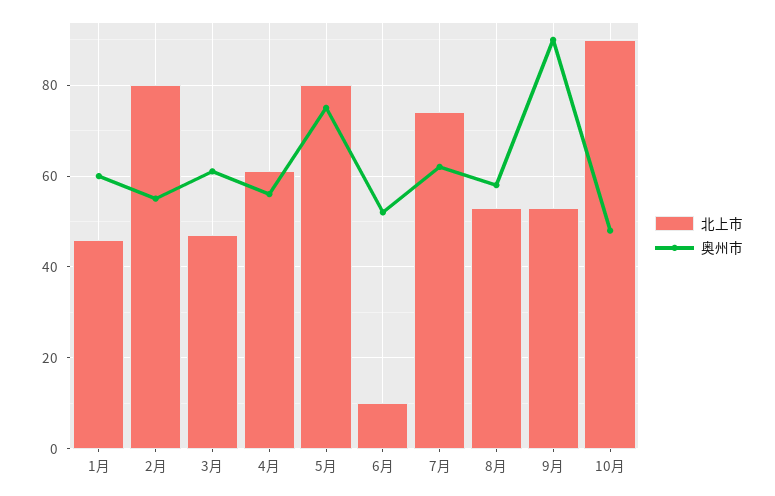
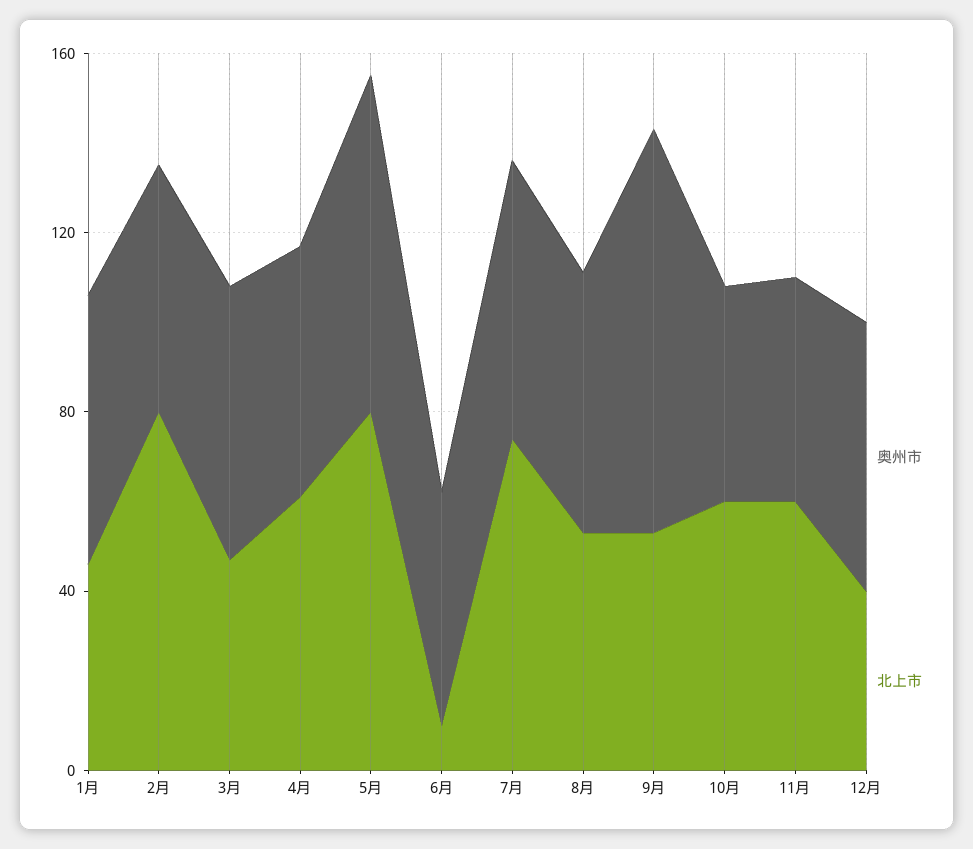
北上市, 10月: 90 -> 60
奥州市, 11月: none -> 50
北上市, 11月: none -> 60
奥州市, 12月: none -> 60
北上市, 12月: none -> 40

